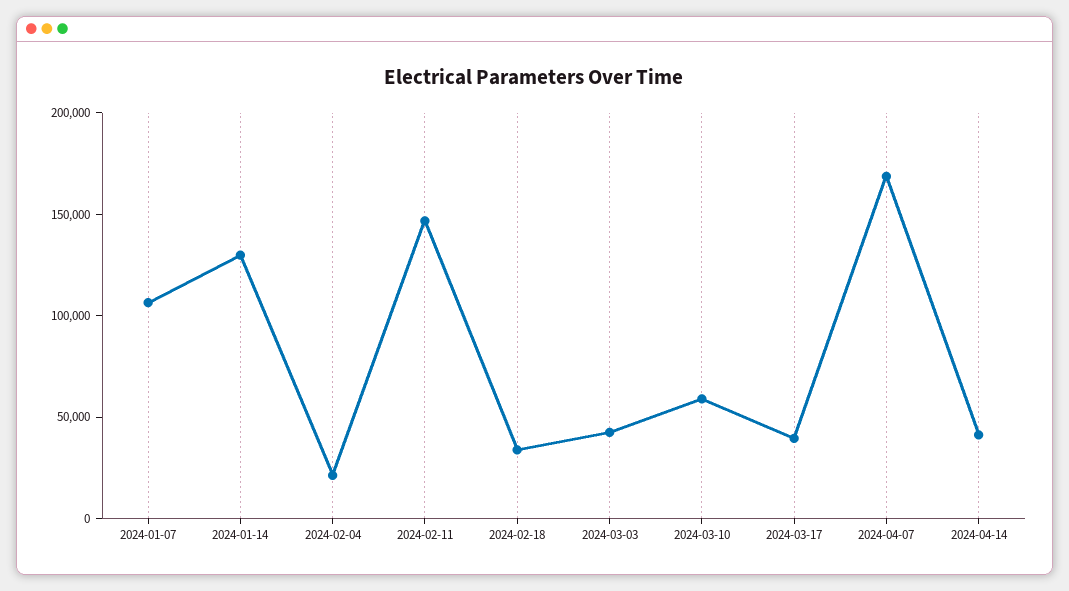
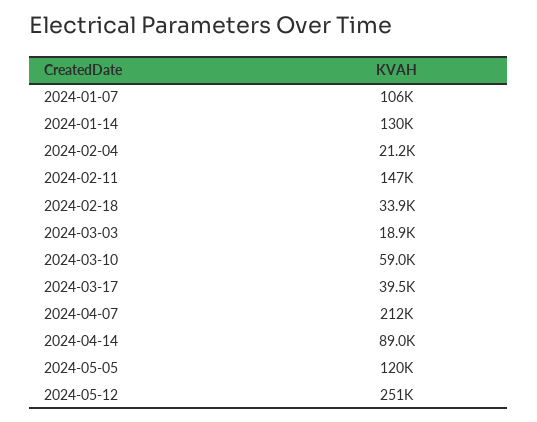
2024-03-03: 40000 -> 18900
2024-04-07: 170000 -> 212000
2024-04-14: 40000 -> 89000
2024-05-05: none -> 120000
2024-05-12: none -> 251000

